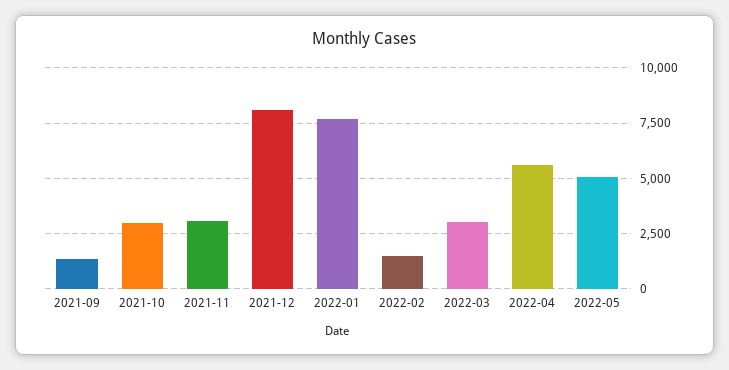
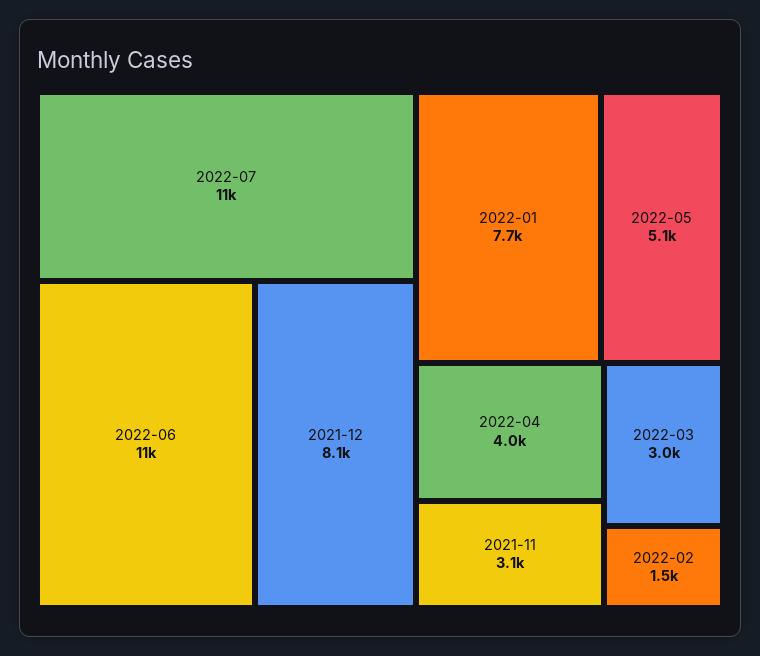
2021-09: 1500 -> none
2021-10: 3000 -> none
2022-04: 5500 -> 4000
2022-07: none -> 11000
2022-06: none -> 11000

